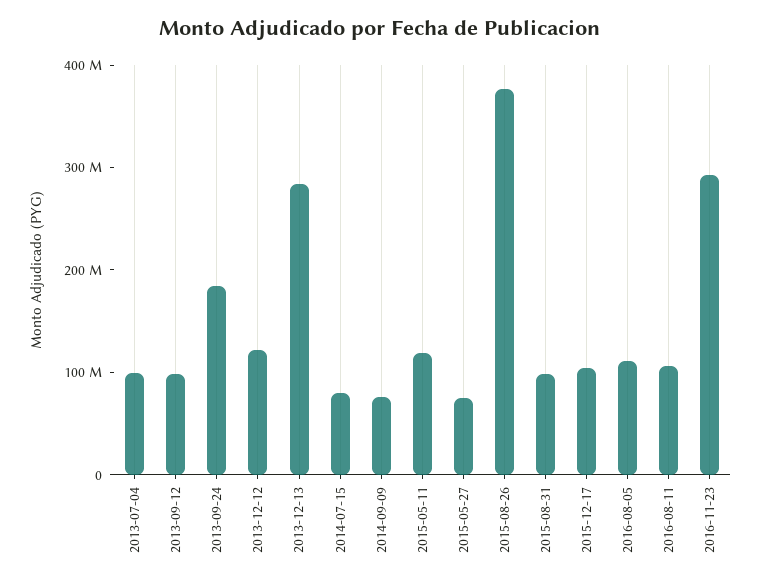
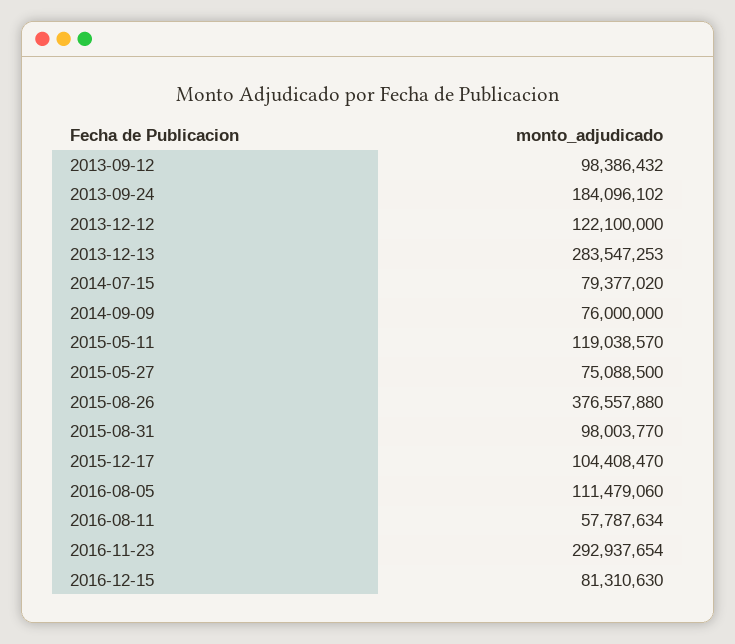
2013-07-04: 100000000 -> none
2016-08-11: 100000000 -> 57787634
2016-12-15: none -> 81310630

